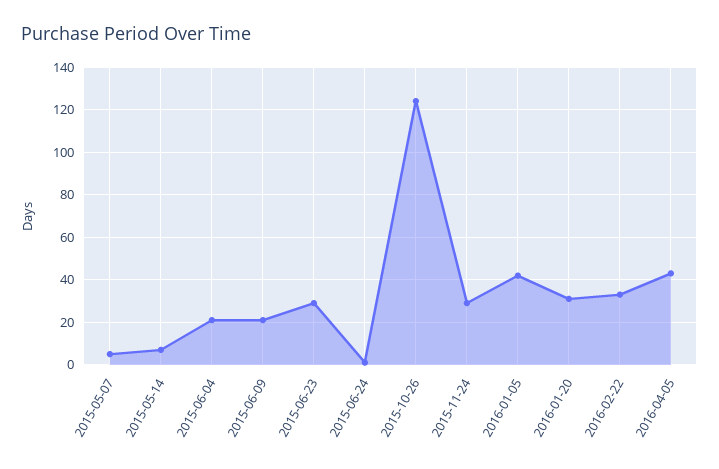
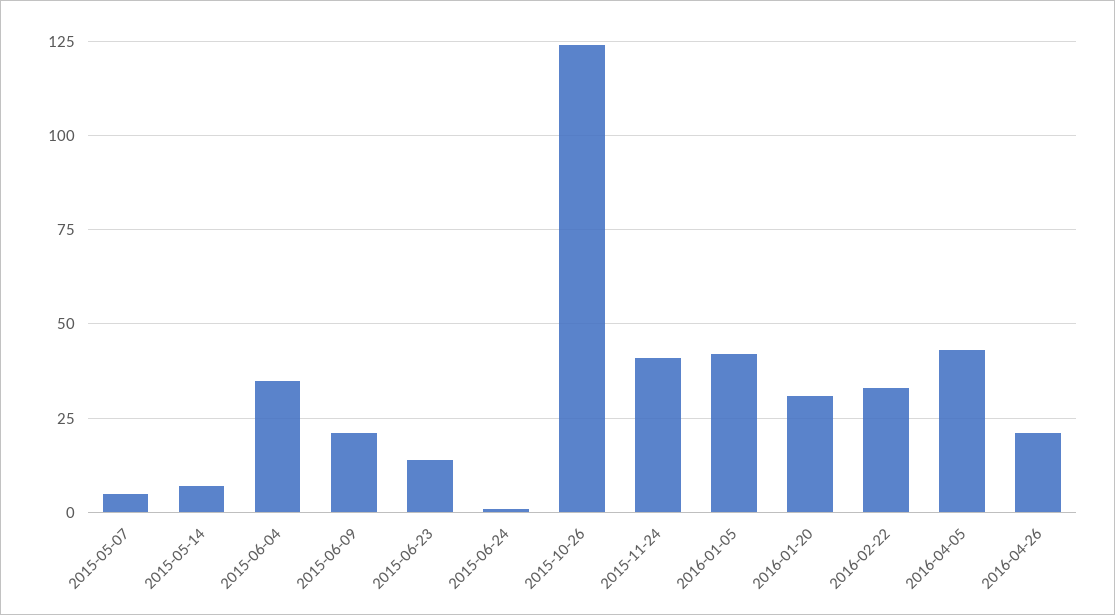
2015-06-04: 20 -> 35
2015-06-23: 30 -> 15
2015-11-24: 30 -> 40
2016-04-26: none -> 20

